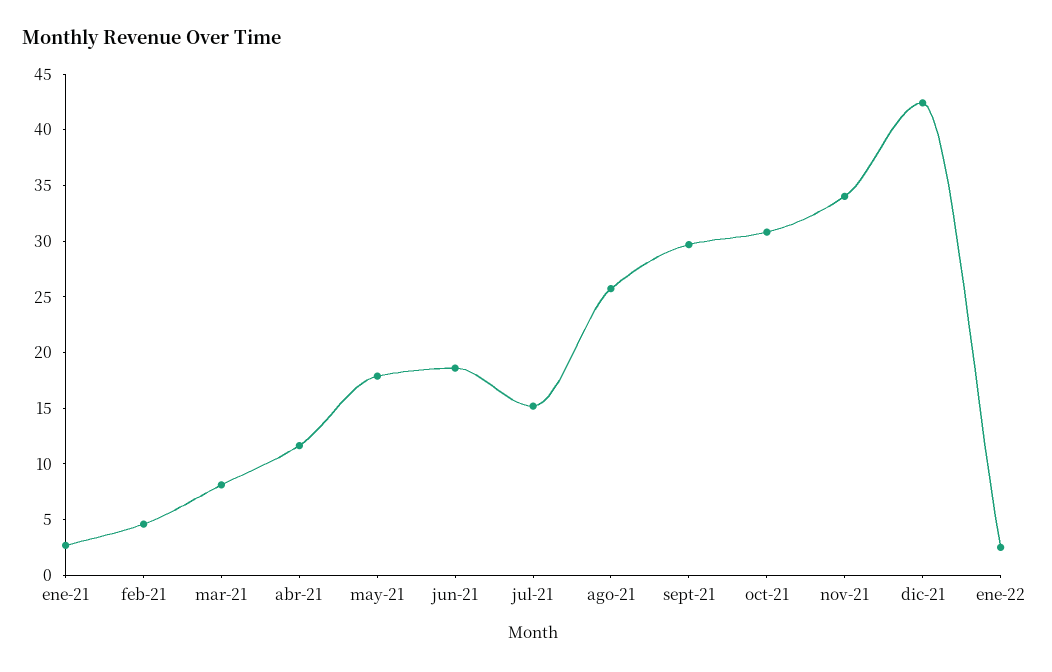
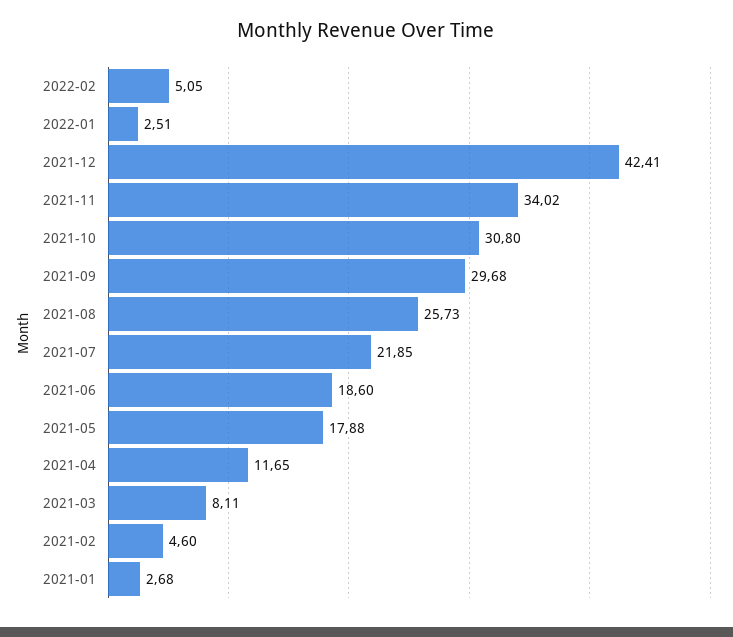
jul-21: 15 -> 21.85
2022-02: none -> 5.05

